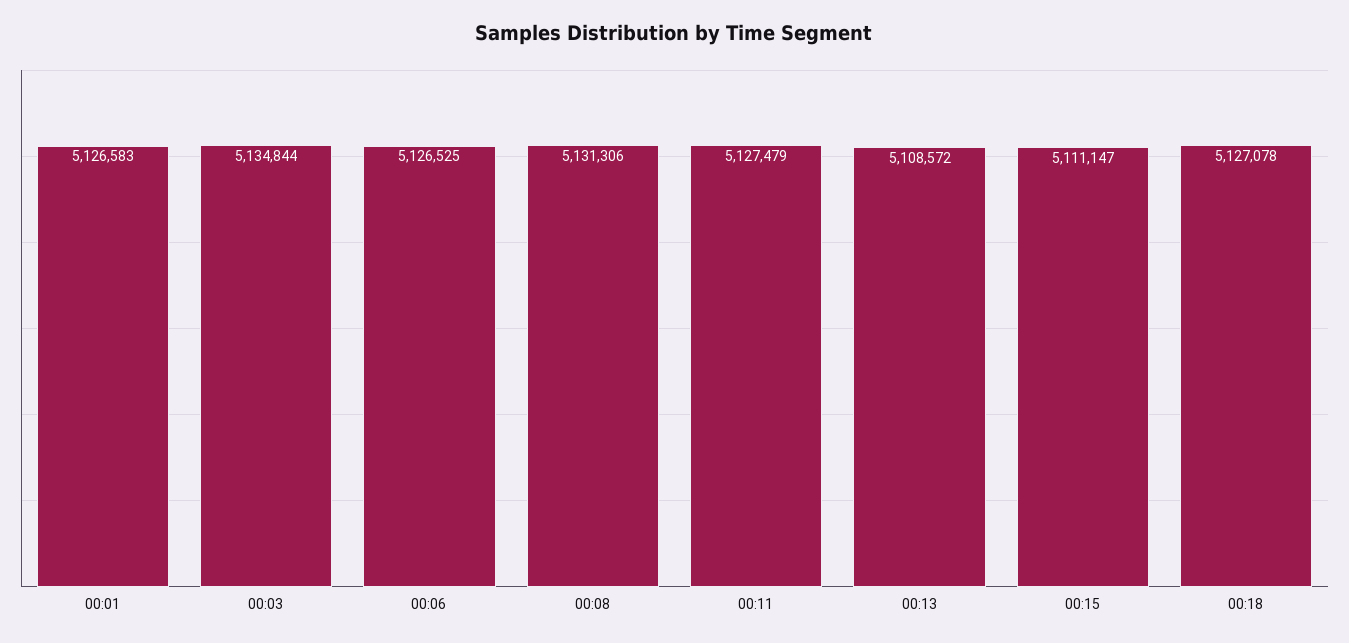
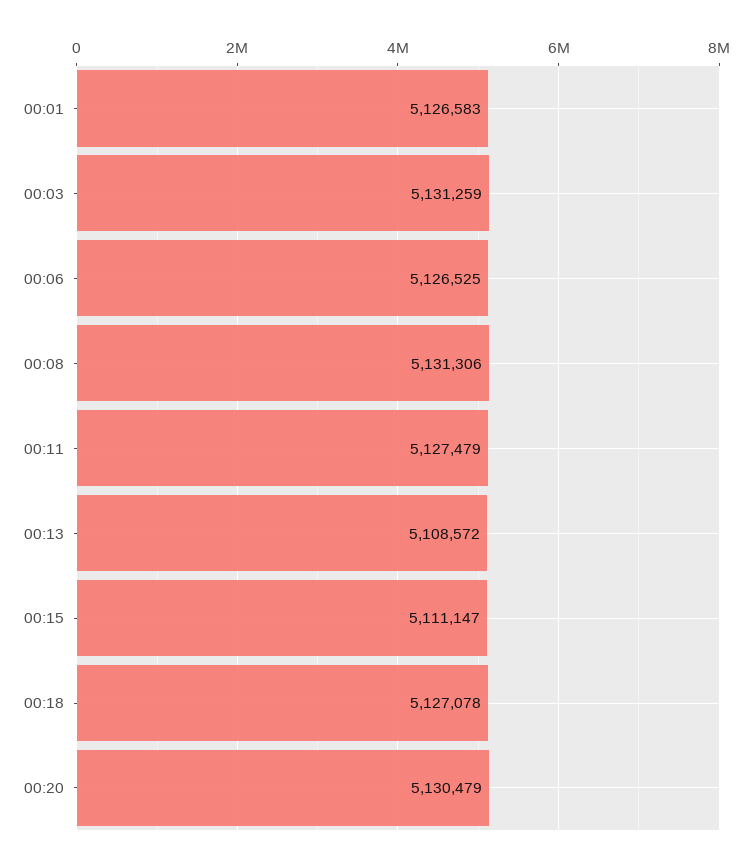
00:03: 5134844 -> 5131259
00:20: none -> 5130479

